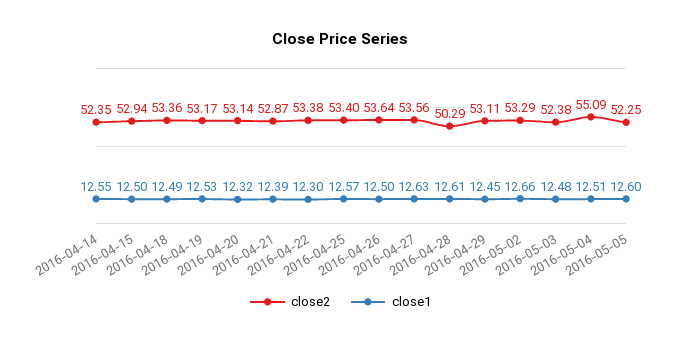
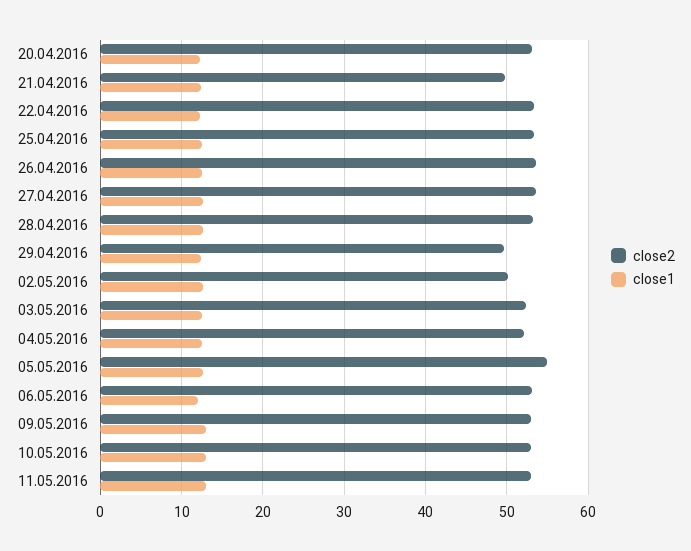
close2, 2016-04-14: 52.35 -> none
close1, 2016-04-14: 12.55 -> none
close2, 2016-04-15: 52.94 -> none
close1, 2016-04-15: 12.5 -> none
close2, 2016-04-18: 53.36 -> none
close1, 2016-04-18: 12.49 -> none
close2, 2016-04-19: 53.17 -> none
close1, 2016-04-19: 12.53 -> none
close2, 2016-04-21: 52.87 -> 50
close2, 2016-04-28: 50.29 -> 53
close2, 2016-04-29: 53.11 -> 50
close2, 2016-05-02: 53.29 -> 50
close2, 2016-05-04: 55.09 -> 52
close2, 2016-05-05: 52.25 -> 55
close2, 06.05.2016: none -> 53
close1, 06.05.2016: none -> 12
close2, 09.05.2016: none -> 53
close1, 09.05.2016: none -> 13
close2, 10.05.2016: none -> 53
close1, 10.05.2016: none -> 13
close2, 11.05.2016: none -> 53
close1, 11.05.2016: none -> 13

